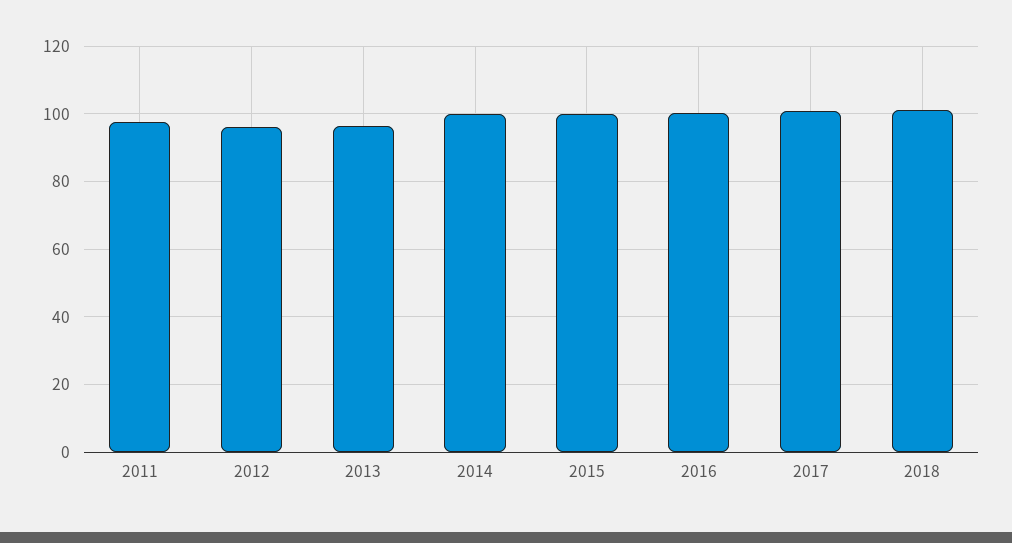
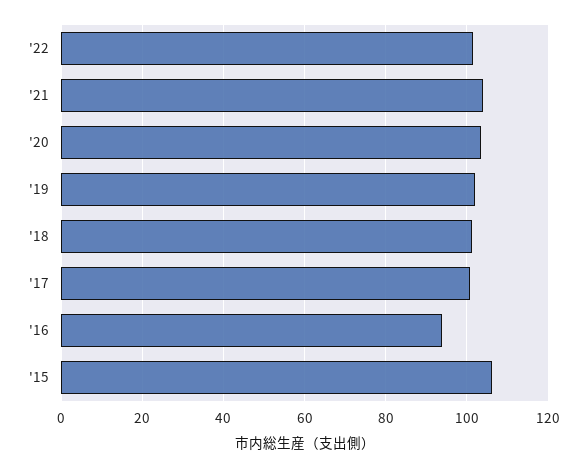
2011: 98 -> none
2012: 96 -> none
2013: 96 -> none
2014: 100 -> none
2015: 100 -> 106
2016: 100 -> 94
'22: none -> 102
'21: none -> 104
'20: none -> 104
'19: none -> 102

